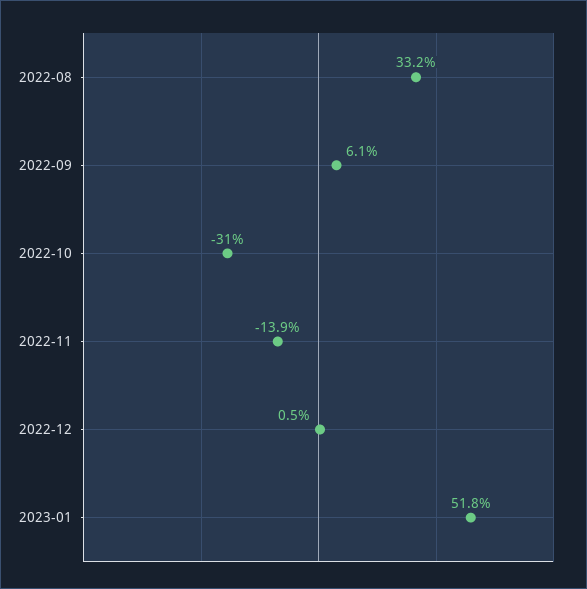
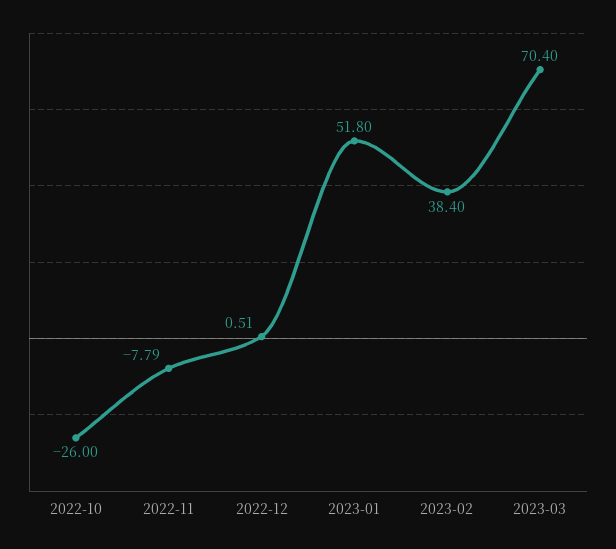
2022-08: 33.2 -> none
2022-09: 6.1 -> none
2022-10: -31 -> -26
2022-11: -13.9 -> -7.79
2023-02: none -> 38.4
2023-03: none -> 70.4

